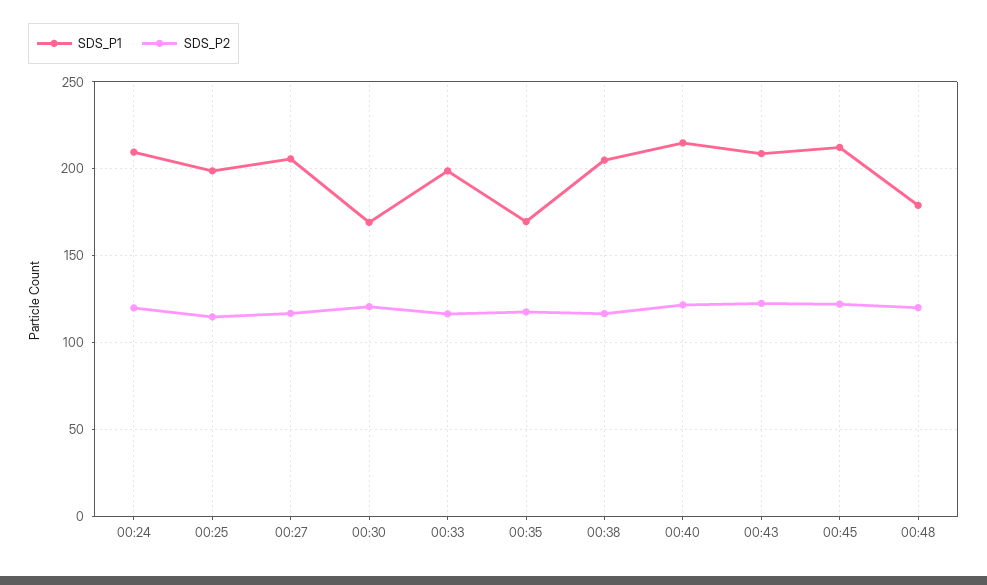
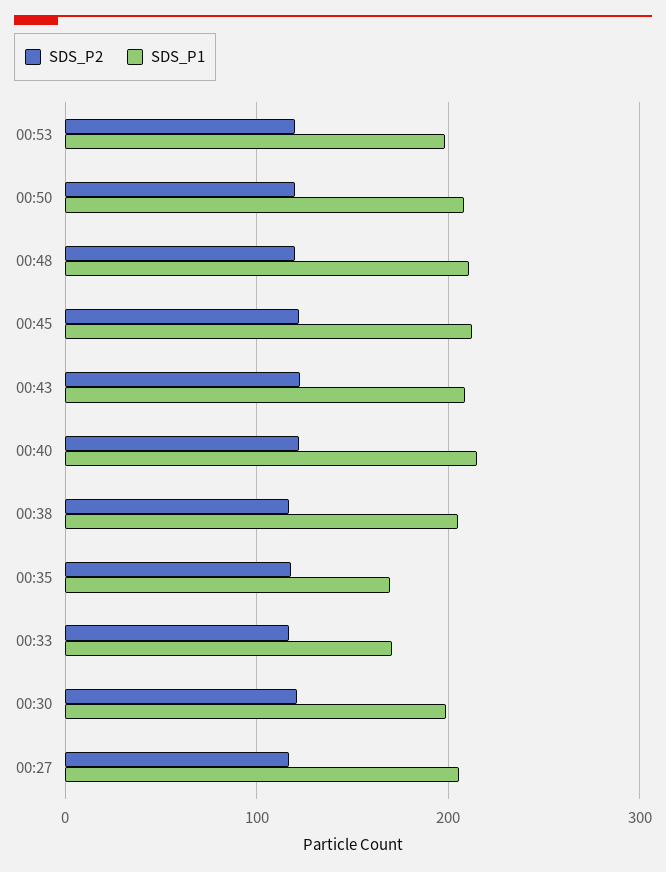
SDS_P1, 00:24: 210 -> none
SDS_P2, 00:24: 120 -> none
SDS_P1, 00:25: 200 -> none
SDS_P2, 00:25: 115 -> none
SDS_P1, 00:30: 170 -> 200
SDS_P1, 00:33: 200 -> 170
SDS_P1, 00:48: 180 -> 210
SDS_P2, 00:53: none -> 120
SDS_P1, 00:53: none -> 200
SDS_P2, 00:50: none -> 120
SDS_P1, 00:50: none -> 210

